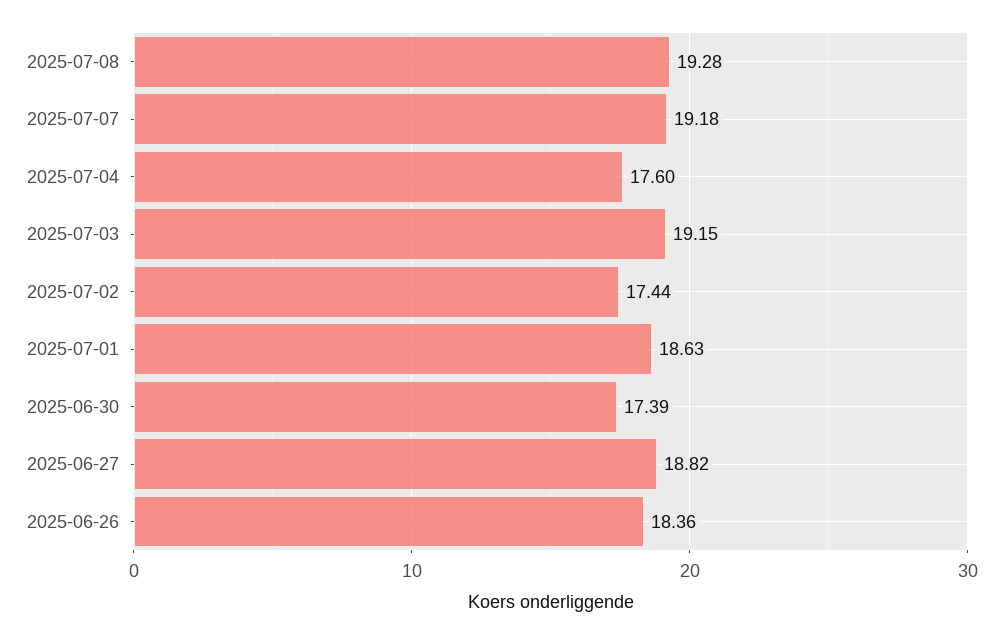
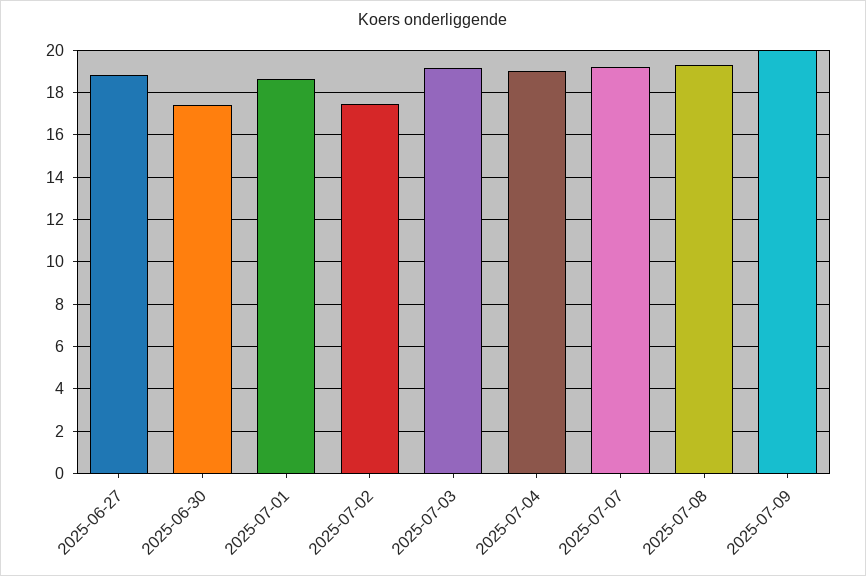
2025-07-04: 17.6 -> 19
2025-06-26: 18.36 -> none
2025-07-09: none -> 20

